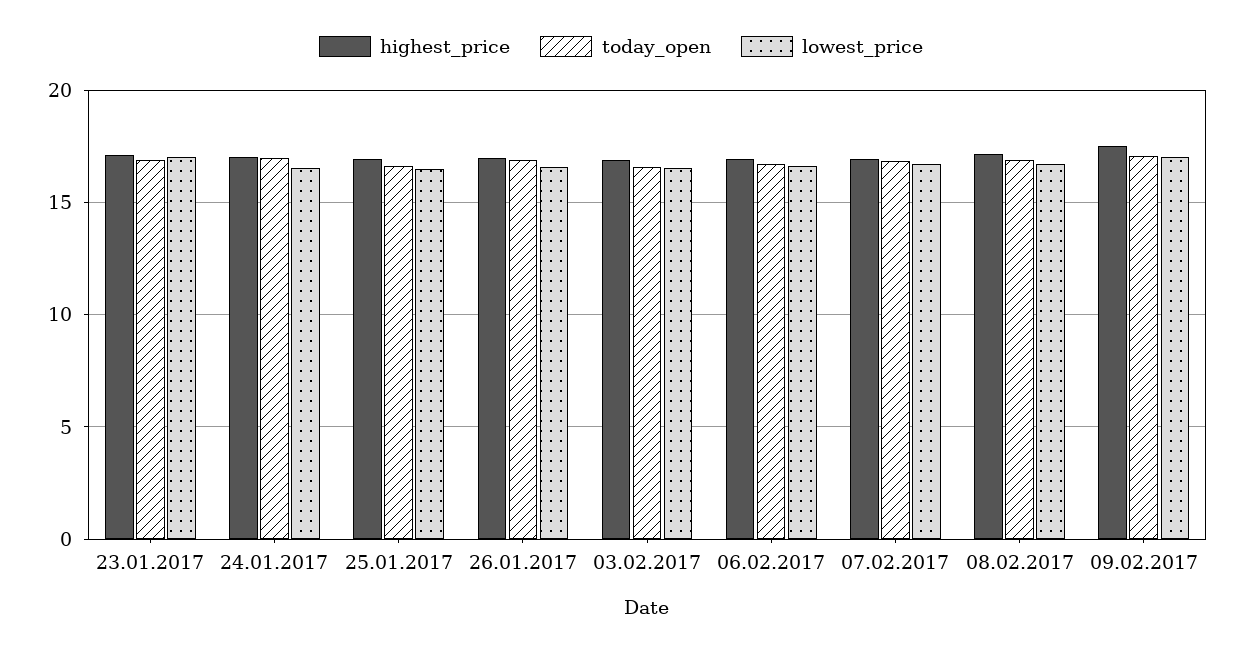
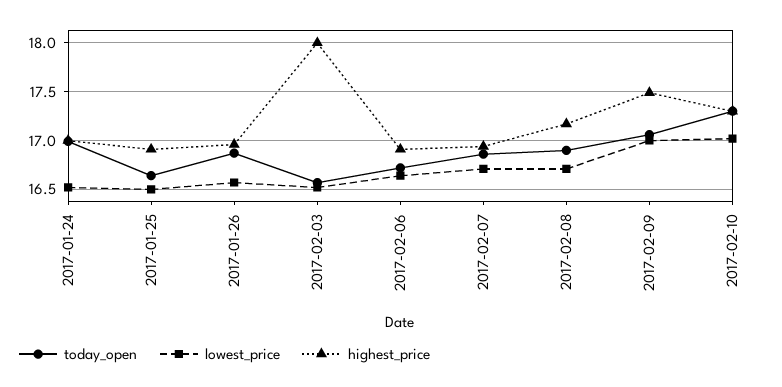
highest_price, 23.01.2017: 17 -> none
today_open, 23.01.2017: 17 -> none
lowest_price, 23.01.2017: 17 -> none
highest_price, 03.02.2017: 17 -> 18
today_open, 2017-02-10: none -> 17.3
lowest_price, 2017-02-10: none -> 17
highest_price, 2017-02-10: none -> 17.3

